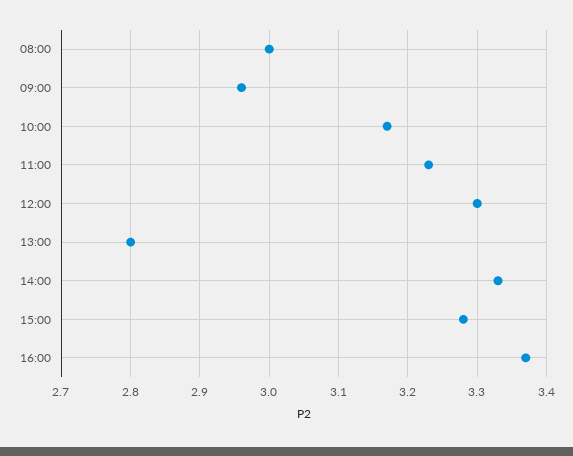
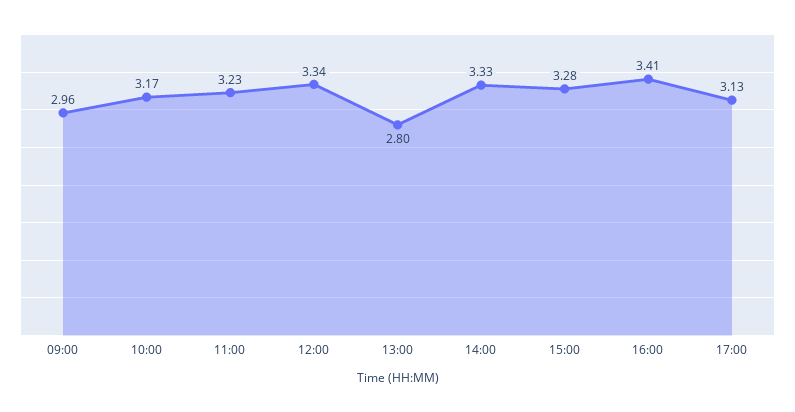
08:00: 3 -> none
12:00: 3.3 -> 3.34
16:00: 3.37 -> 3.41
17:00: none -> 3.13

